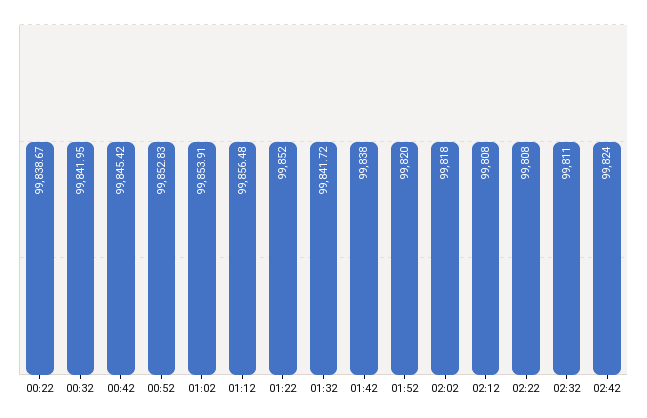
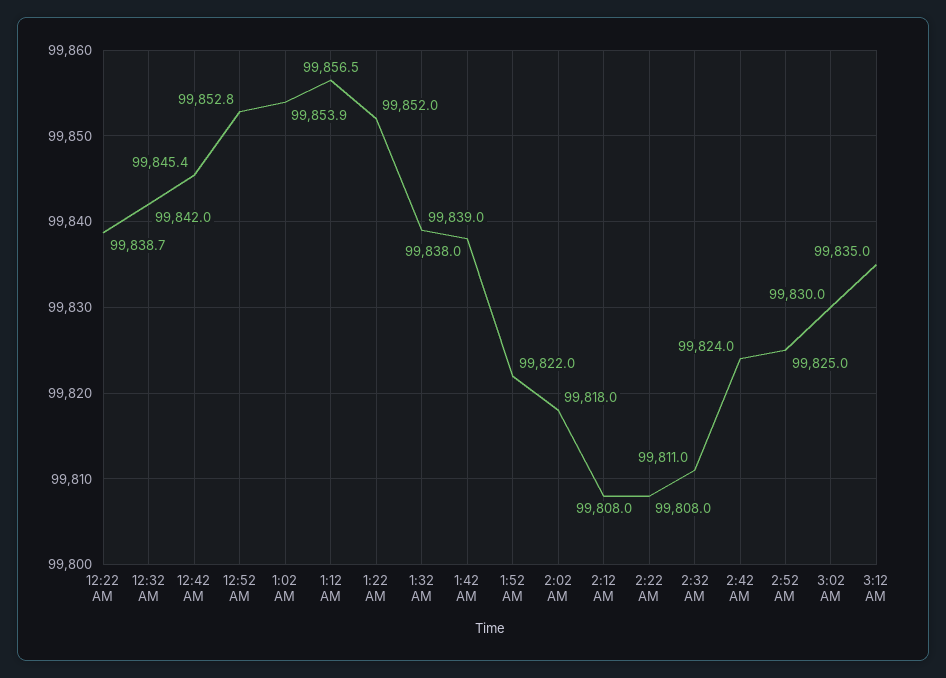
01:32: 99841.72 -> 99839
01:52: 99820 -> 99822
2:52 AM: none -> 99825
3:02 AM: none -> 99830
3:12 AM: none -> 99835

